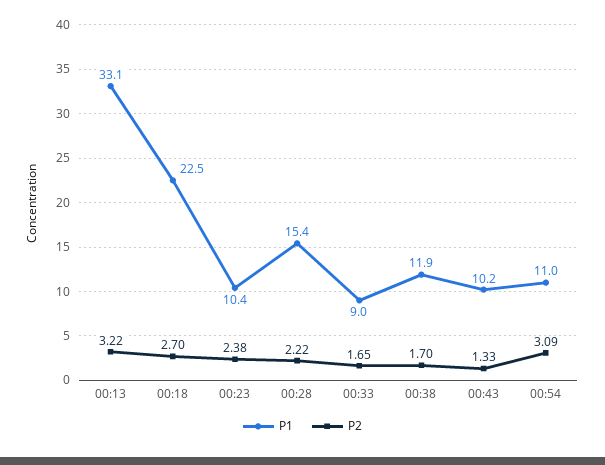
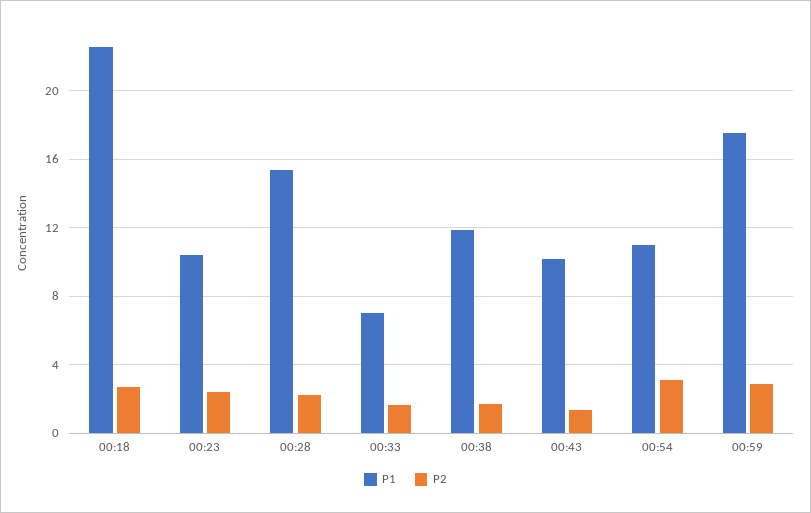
P1, 00:13: 33.1 -> none
P2, 00:13: 3.22 -> none
P1, 00:33: 9 -> 7
P1, 00:59: none -> 17.5
P2, 00:59: none -> 3

